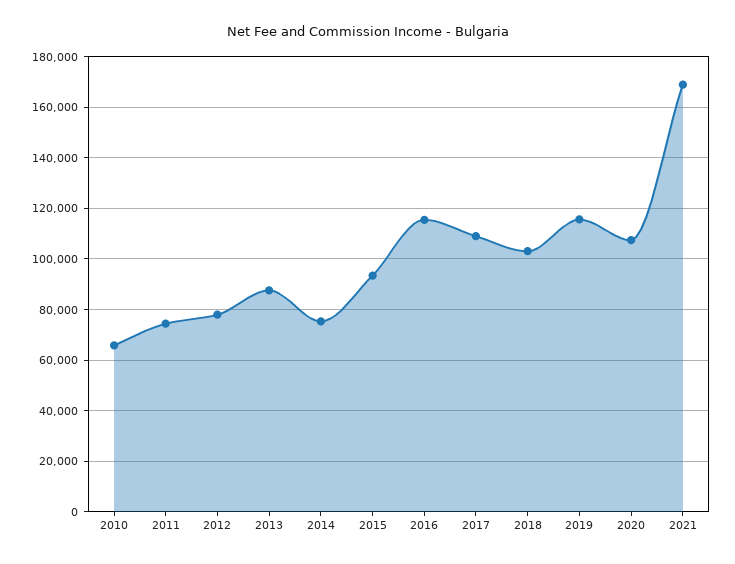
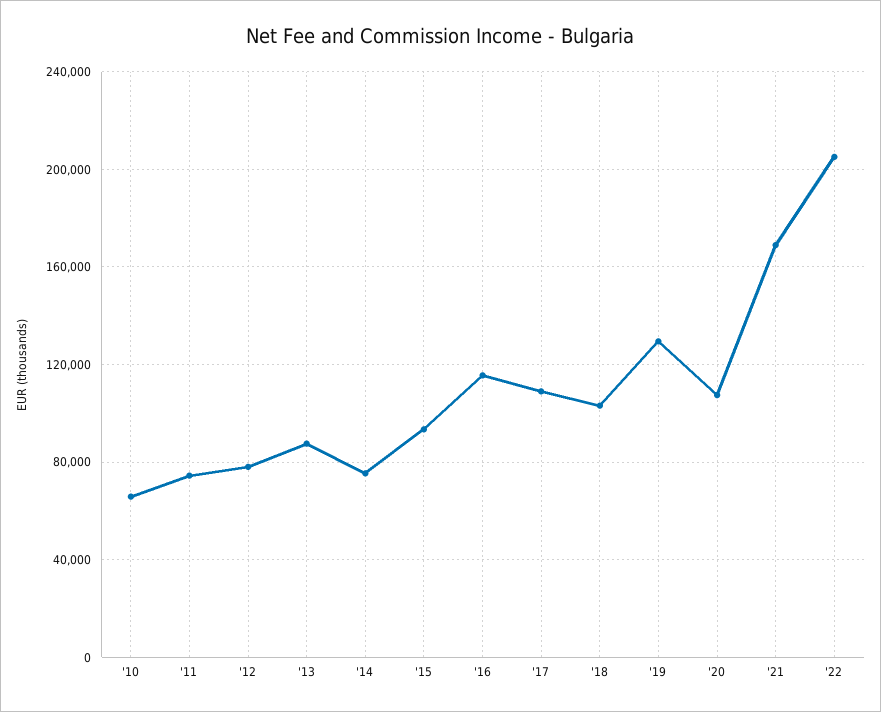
2019: 115000 -> 130000
'22: none -> 205000

